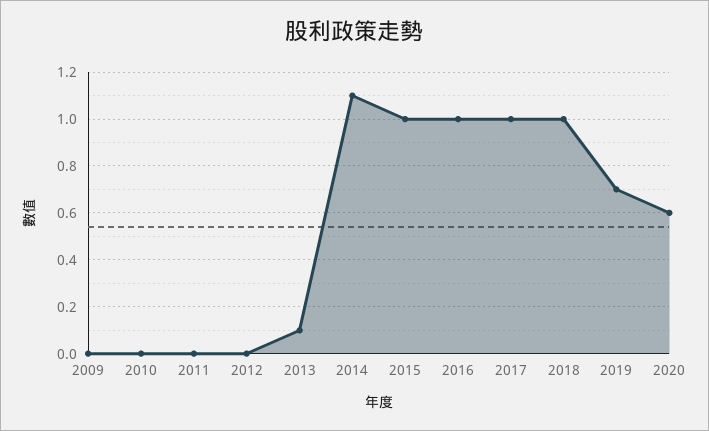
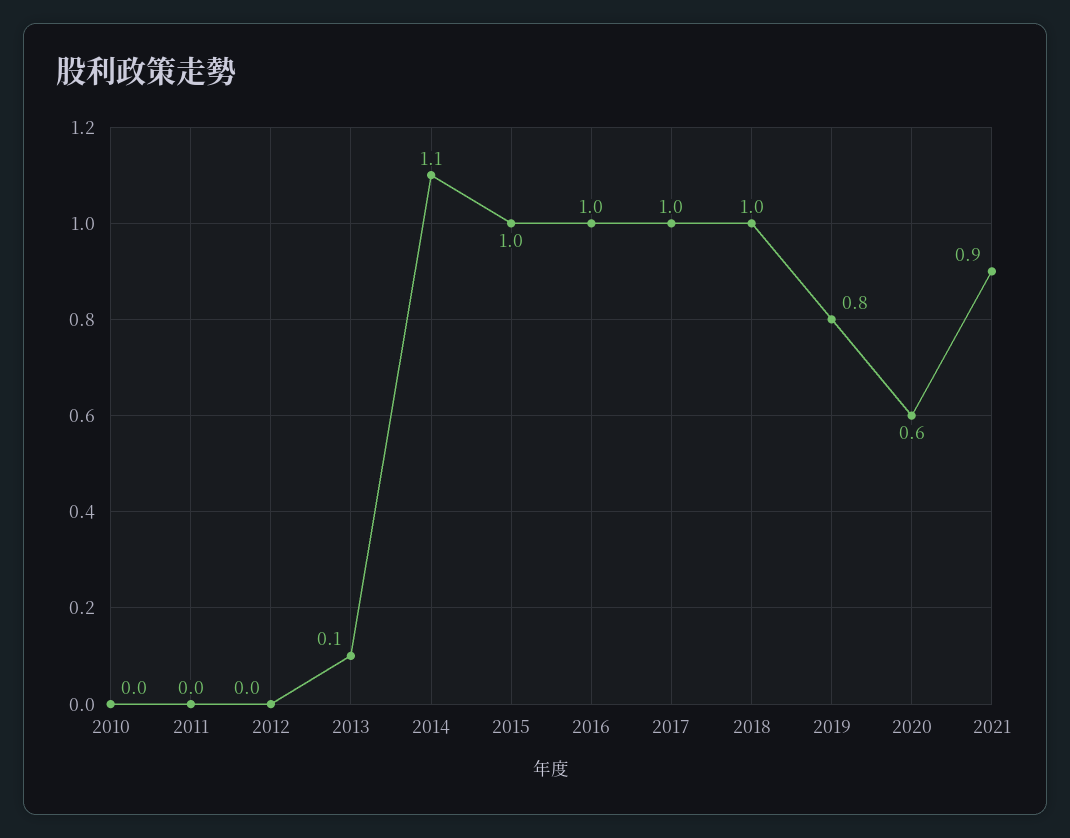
2009: 0 -> none
2019: 0.7 -> 0.8
2021: none -> 0.9

